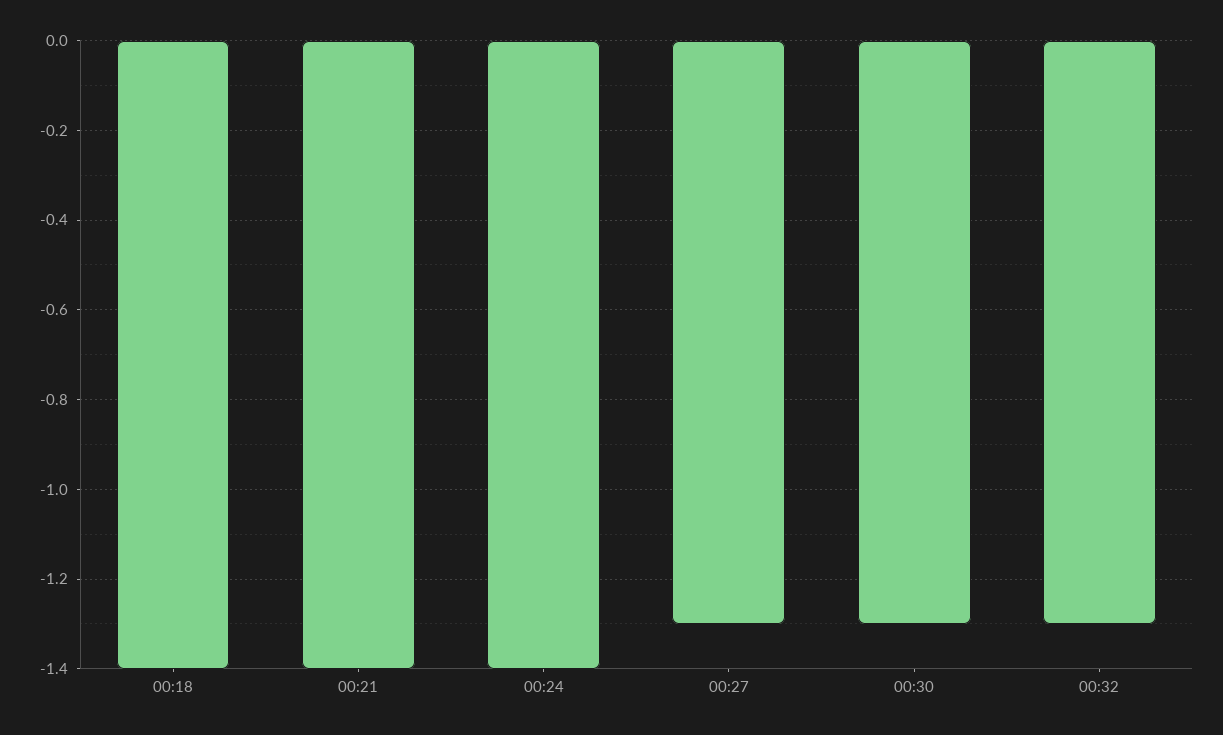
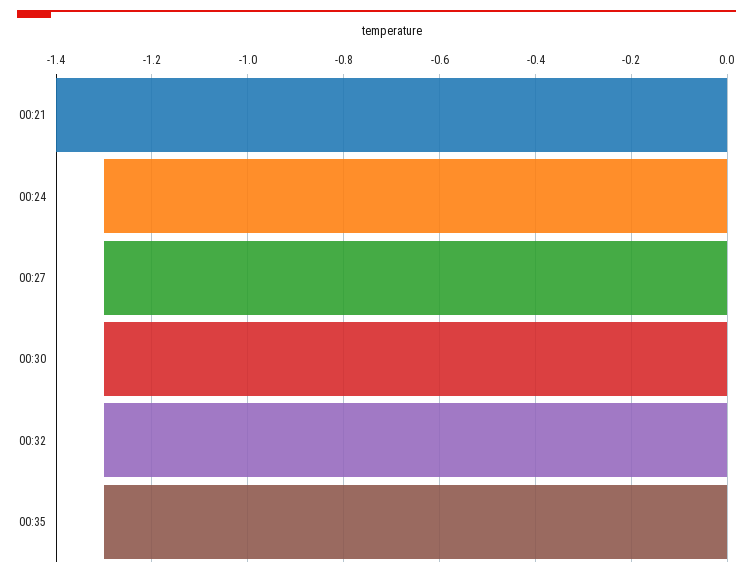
00:18: -1.4 -> none
00:24: -1.4 -> -1.3
00:35: none -> -1.3

